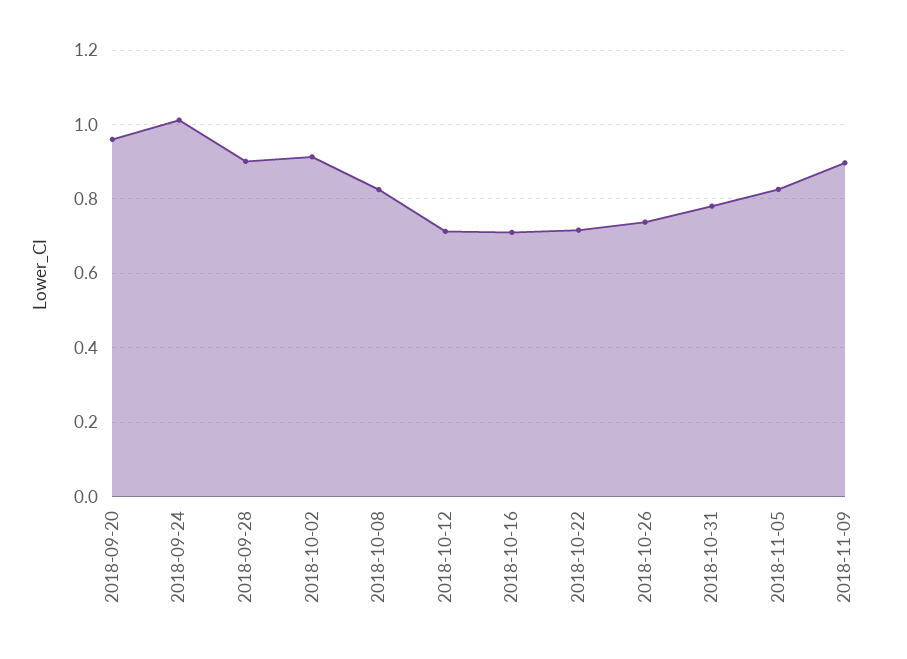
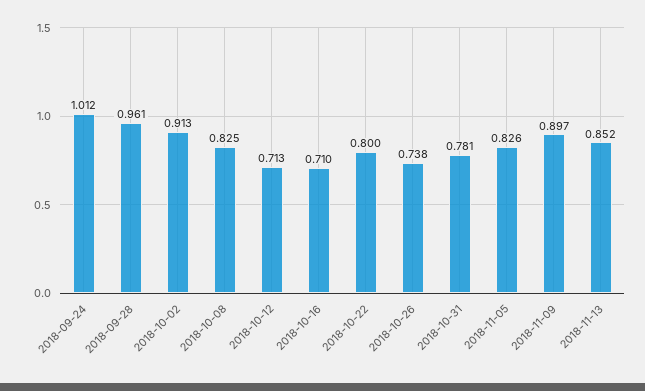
2018-09-20: 0.96 -> none
2018-09-28: 0.9 -> 0.961
2018-10-22: 0.72 -> 0.8
2018-11-13: none -> 0.852

